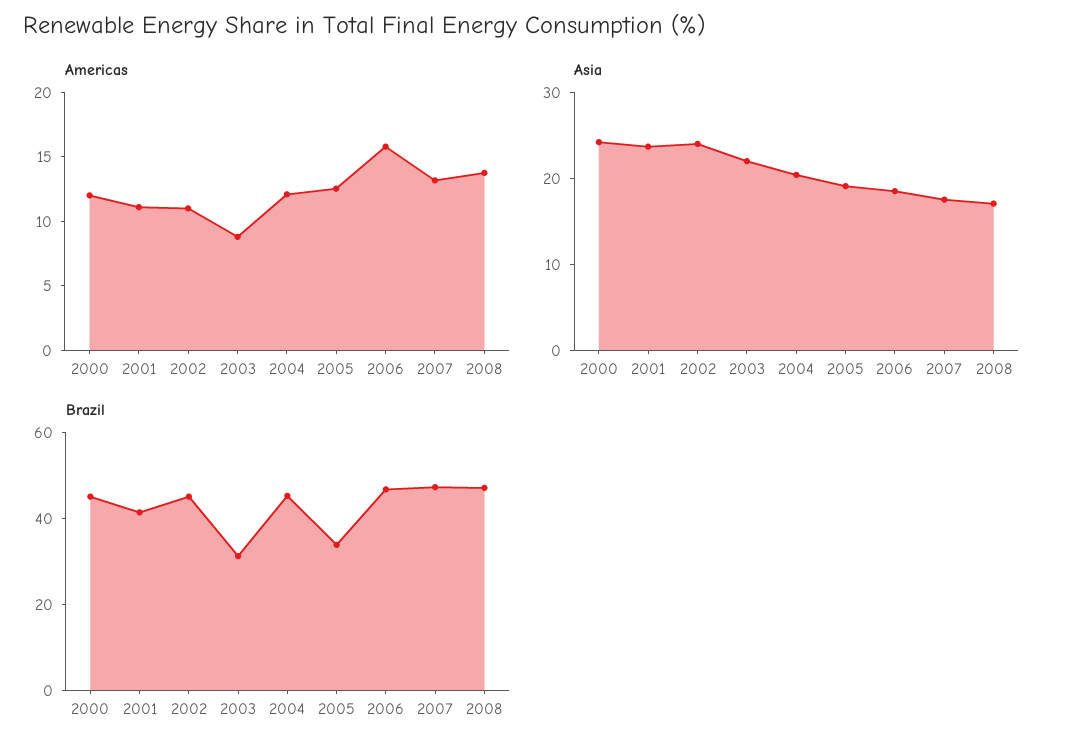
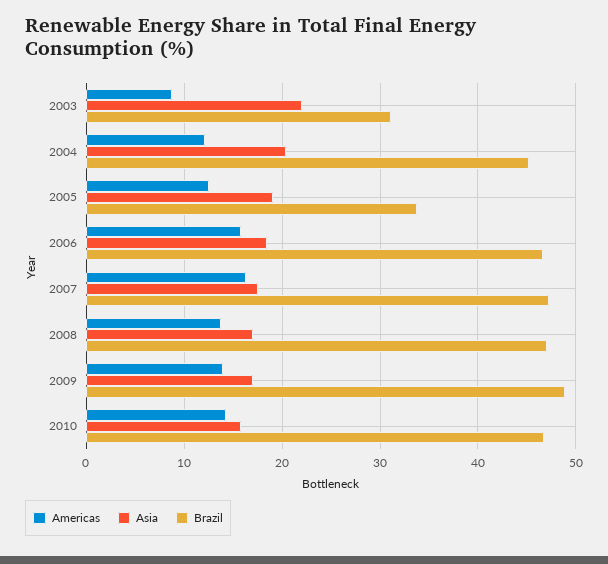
Americas, 2000: 12 -> none
Americas, 2001: 11 -> none
Americas, 2002: 11 -> none
Americas, 2007: 13 -> 16
Asia, 2000: 24 -> none
Asia, 2001: 24 -> none
Asia, 2002: 24 -> none
Brazil, 2000: 45 -> none
Brazil, 2001: 40 -> none
Brazil, 2002: 45 -> none
Americas, 2009: none -> 14
Asia, 2009: none -> 17
Brazil, 2009: none -> 49
Americas, 2010: none -> 14
Asia, 2010: none -> 16
Brazil, 2010: none -> 47

